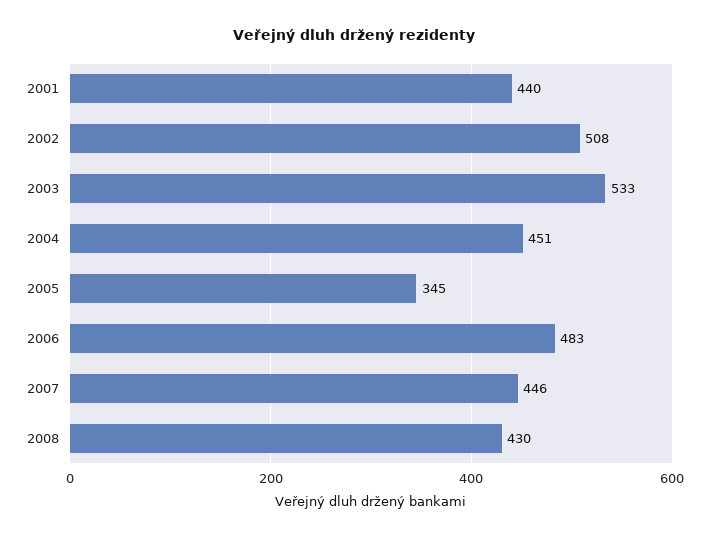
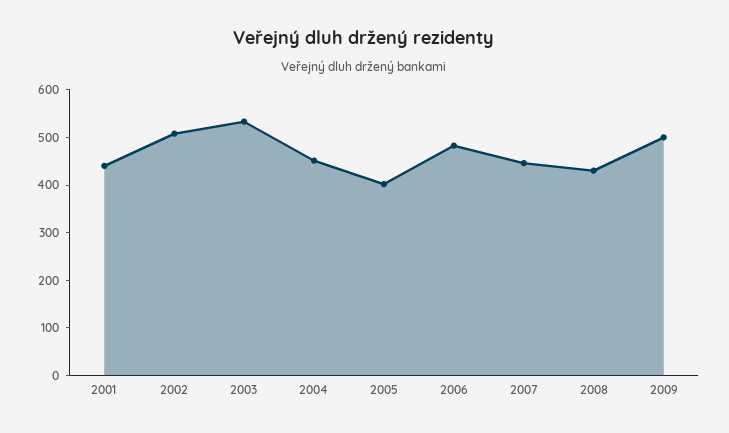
2005: 345 -> 400
2009: none -> 500

